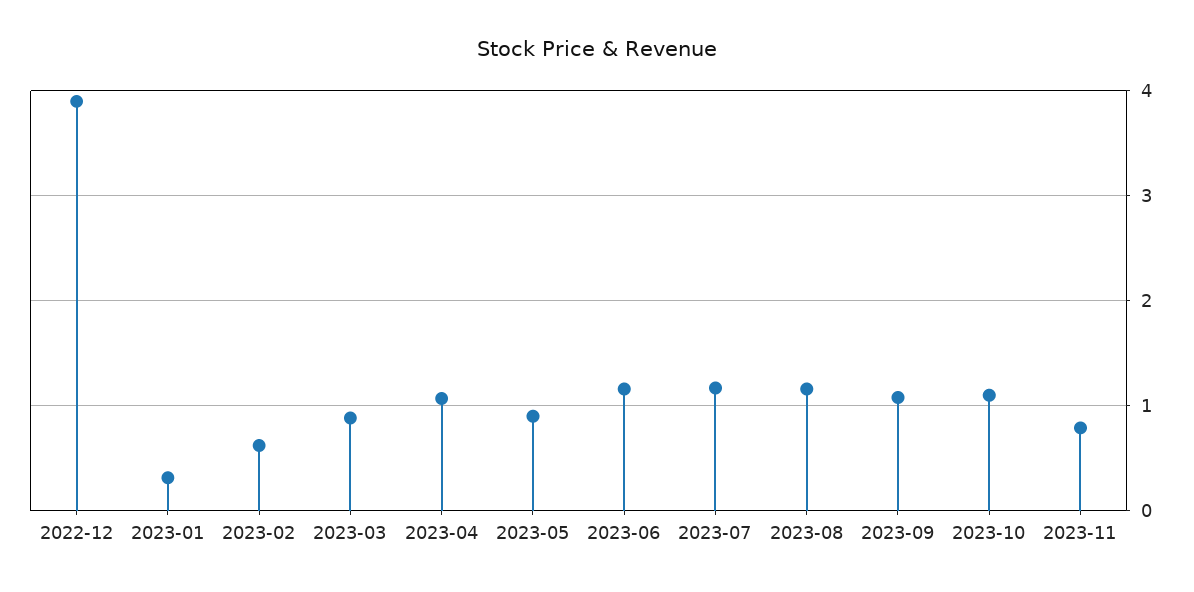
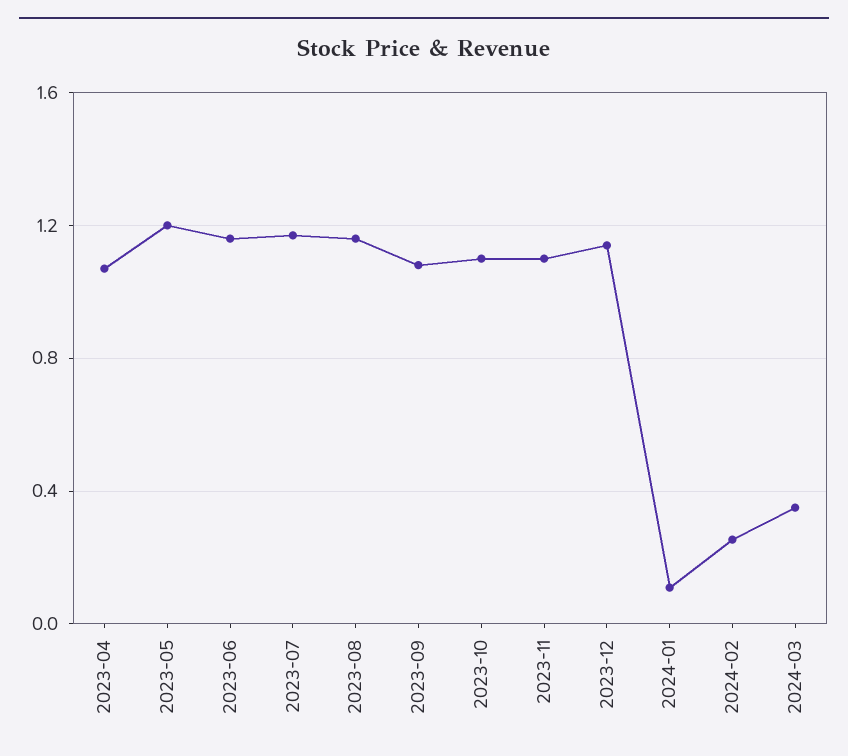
2022-12: 3.9 -> none
2023-01: 0.3 -> none
2023-02: 0.6 -> none
2023-03: 0.9 -> none
2023-05: 0.9 -> 1.2
2023-11: 0.8 -> 1.1
2023-12: none -> 1.15
2024-01: none -> 0.1
2024-02: none -> 0.25
2024-03: none -> 0.35

